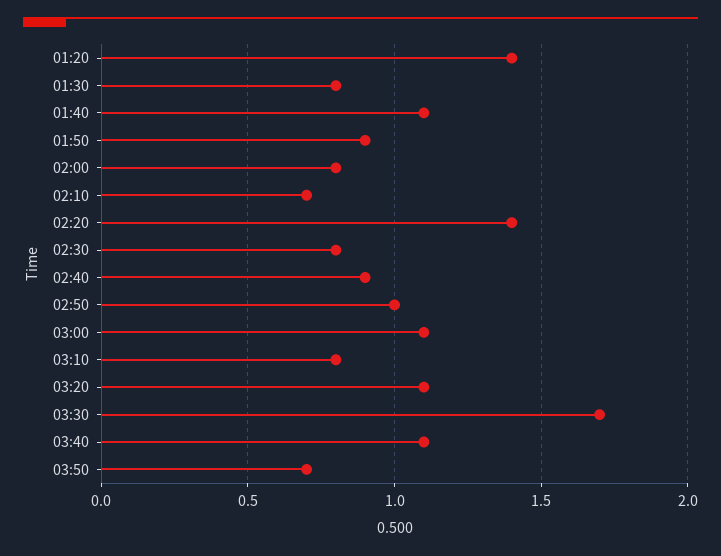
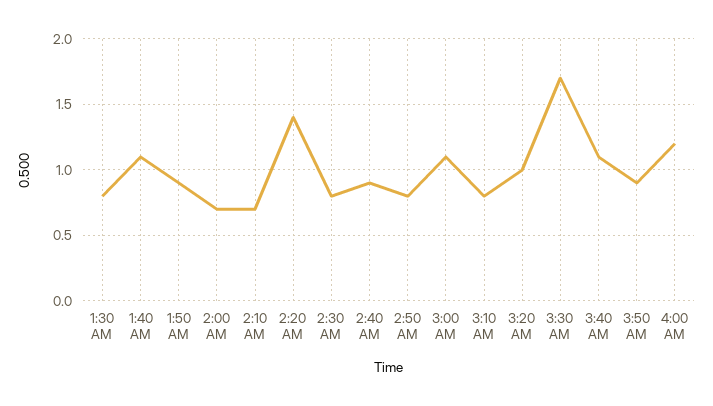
01:20: 1.4 -> none
02:00: 0.8 -> 0.7
02:50: 1 -> 0.8
03:20: 1.1 -> 1
03:50: 0.7 -> 0.9
4:00 AM: none -> 1.2

